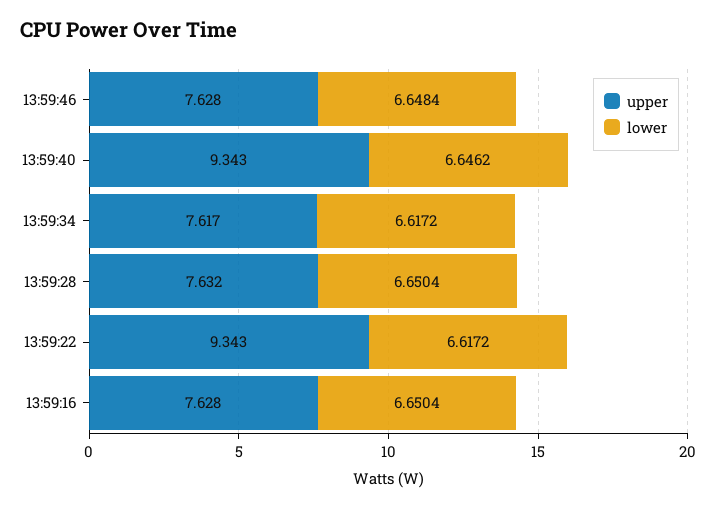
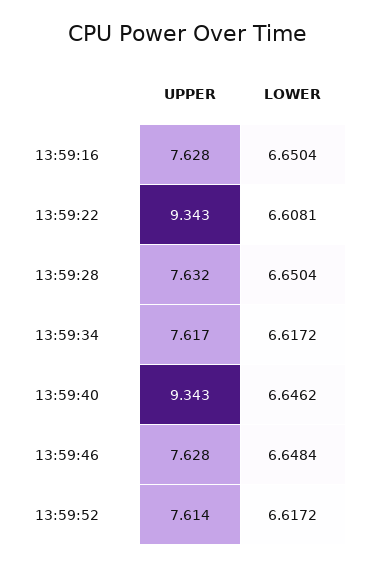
lower, 13:59:22: 6.6172 -> 6.6081
upper, 13:59:52: none -> 7.614
lower, 13:59:52: none -> 6.6172

